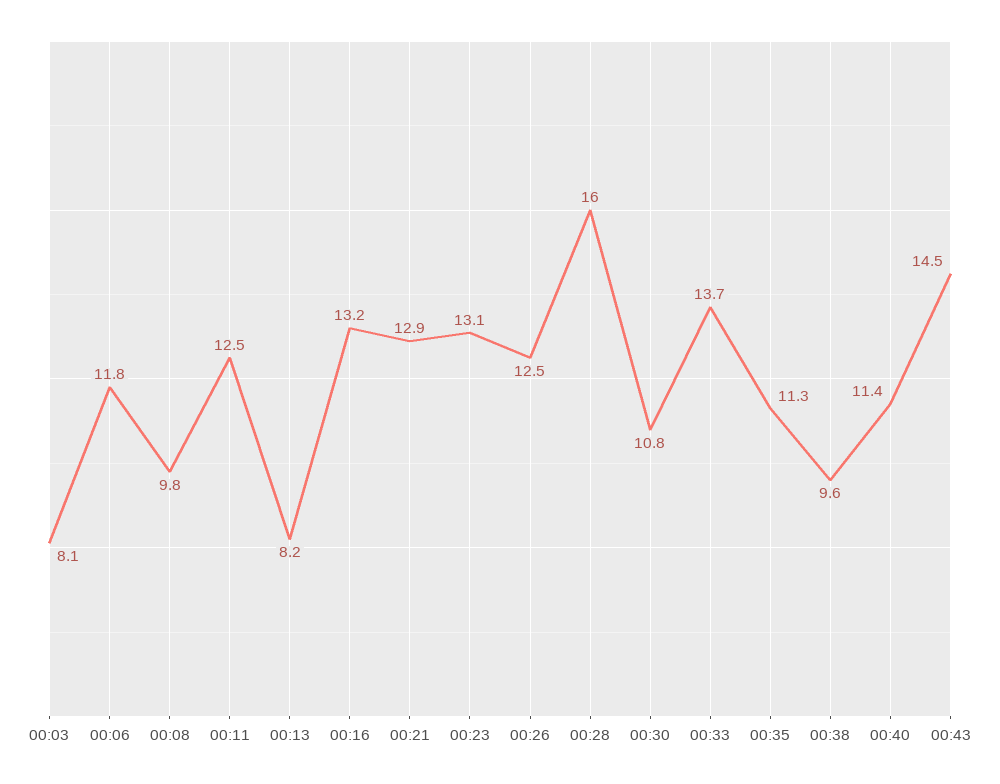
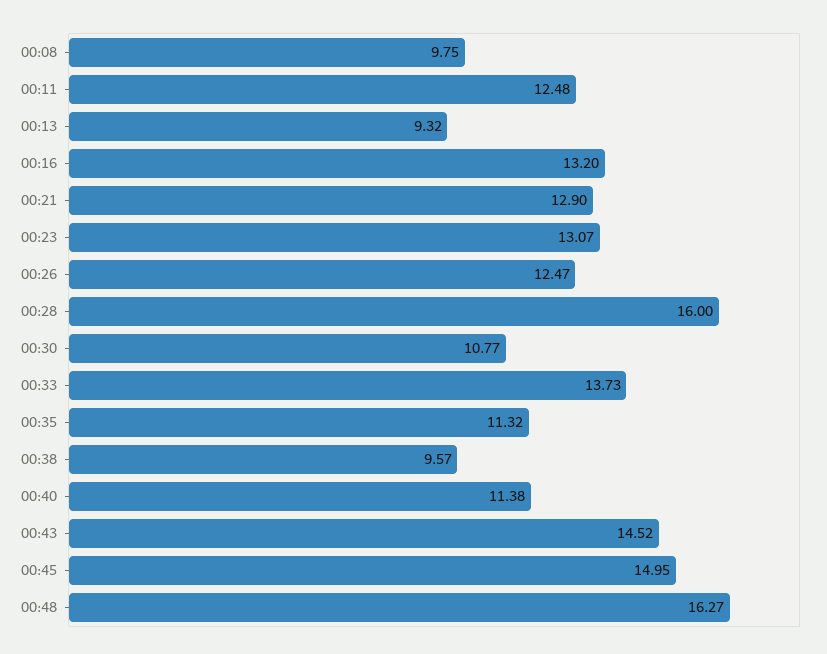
00:03: 8.1 -> none
00:06: 11.8 -> none
00:13: 8.2 -> 9.32
00:45: none -> 14.95
00:48: none -> 16.27

